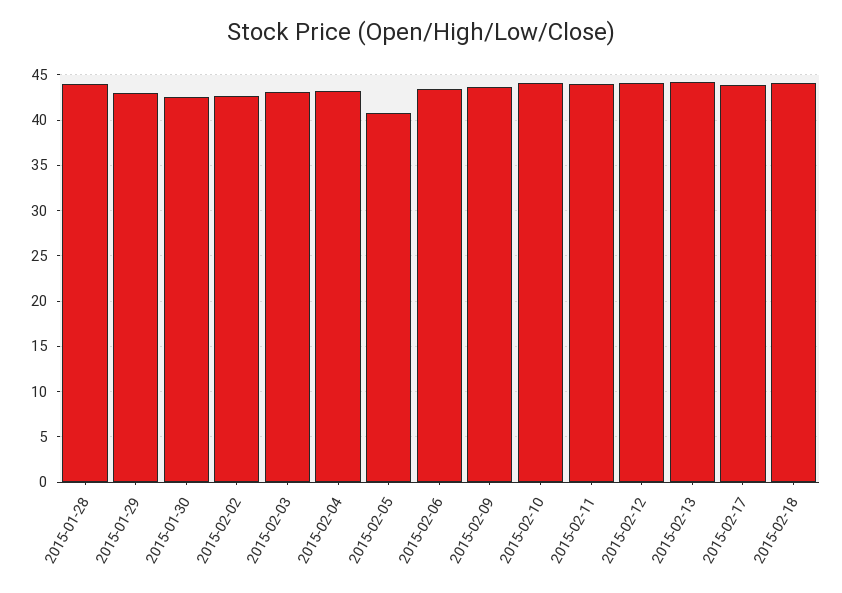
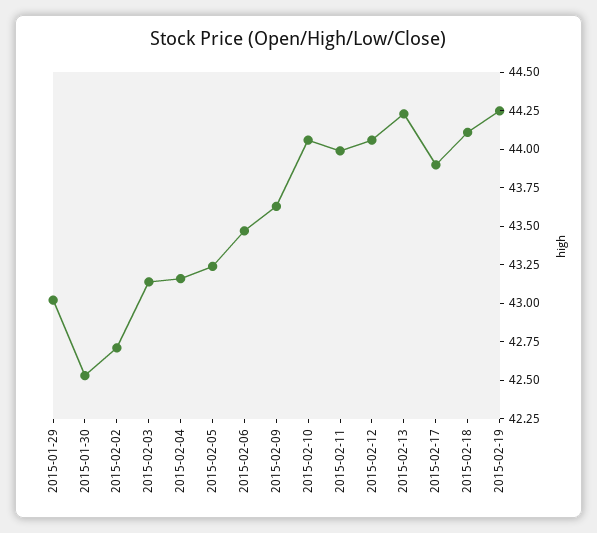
2015-01-28: 44 -> none
2015-02-05: 41 -> 43.25
2015-02-19: none -> 44.25

